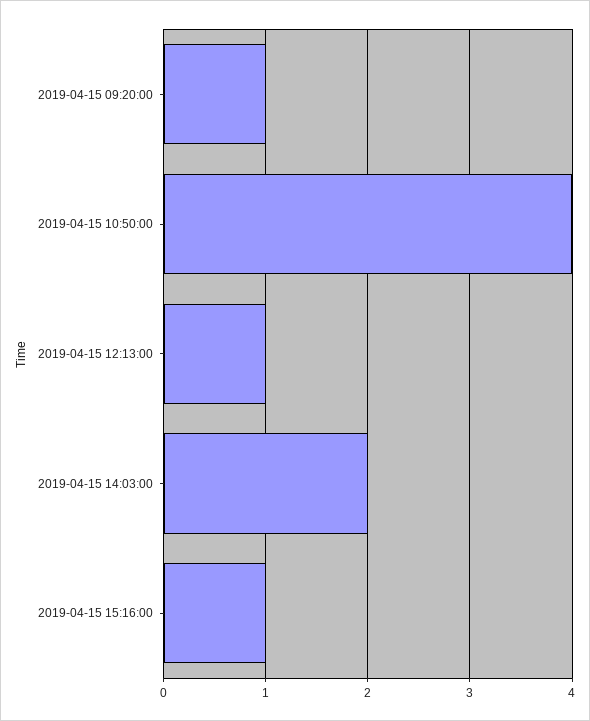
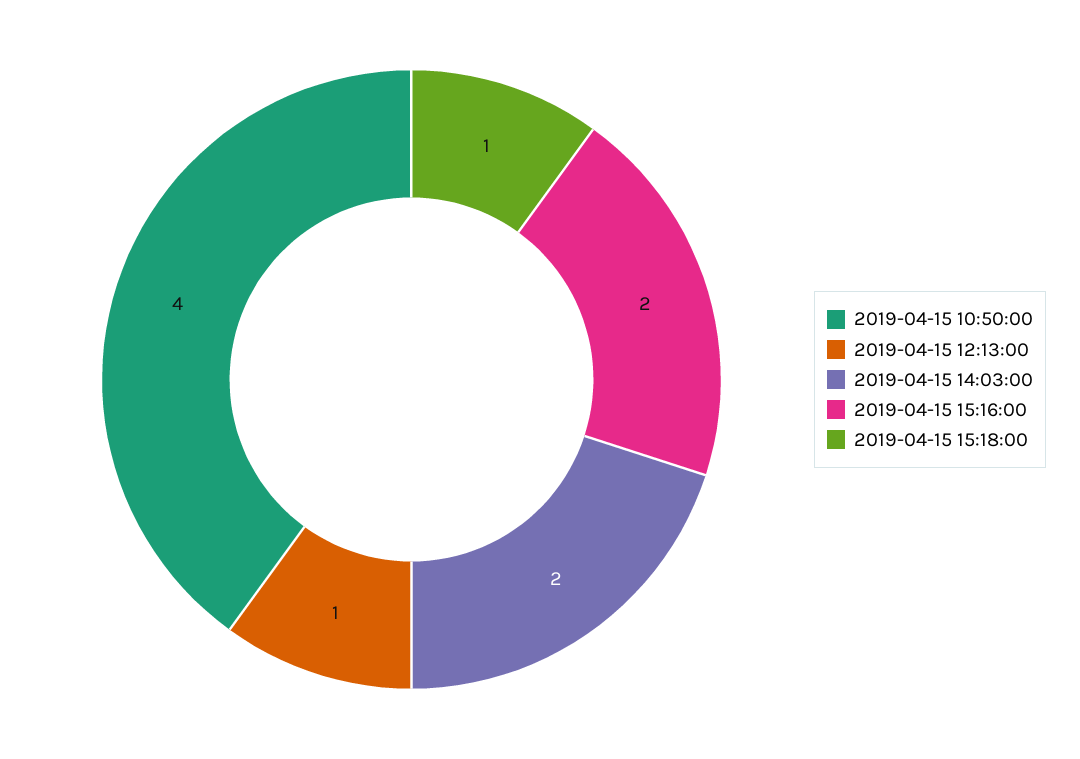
2019-04-15 09:20:00: 1 -> none
2019-04-15 15:16:00: 1 -> 2
2019-04-15 15:18:00: none -> 1

